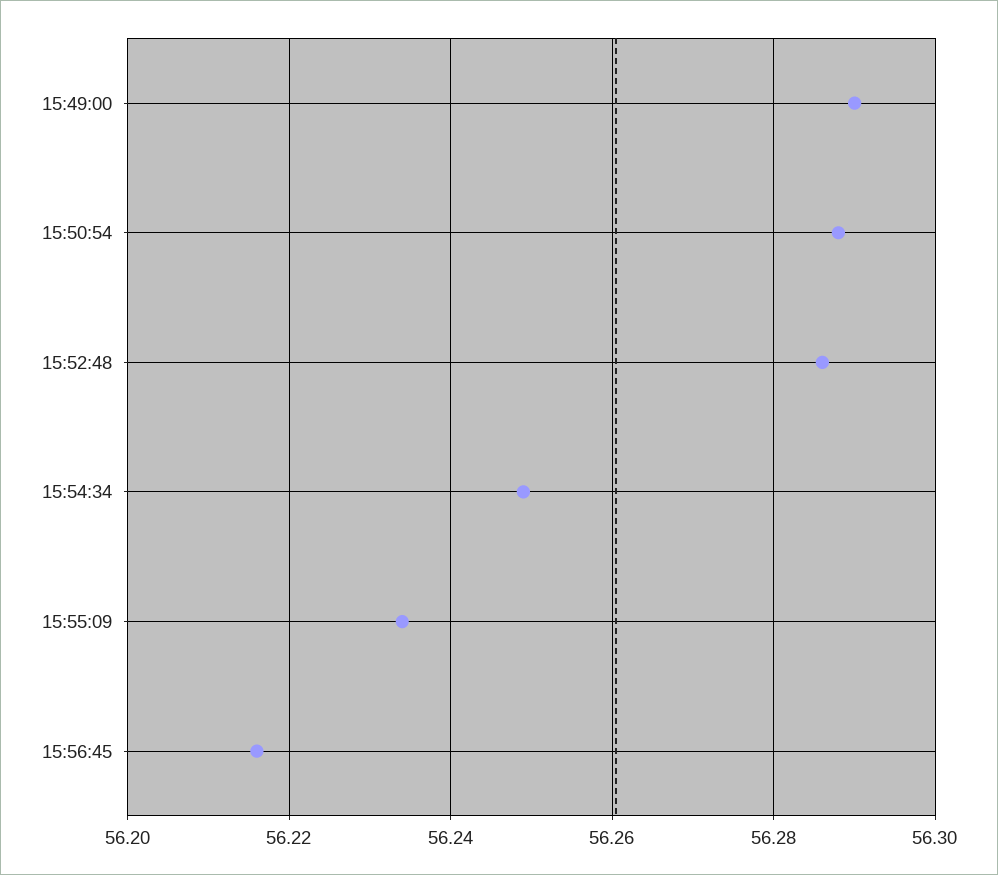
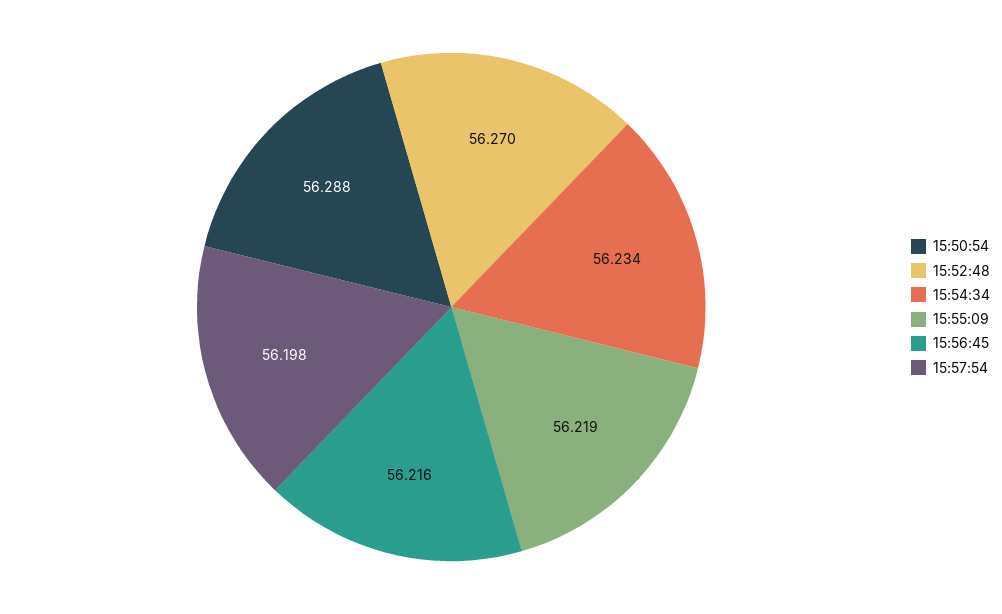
15:49:00: 56.29 -> none
15:52:48: 56.285 -> 56.27
15:54:34: 56.25 -> 56.234
15:55:09: 56.235 -> 56.219
15:57:54: none -> 56.198

